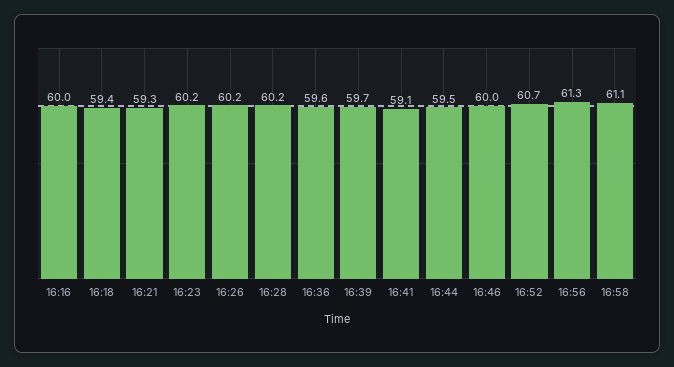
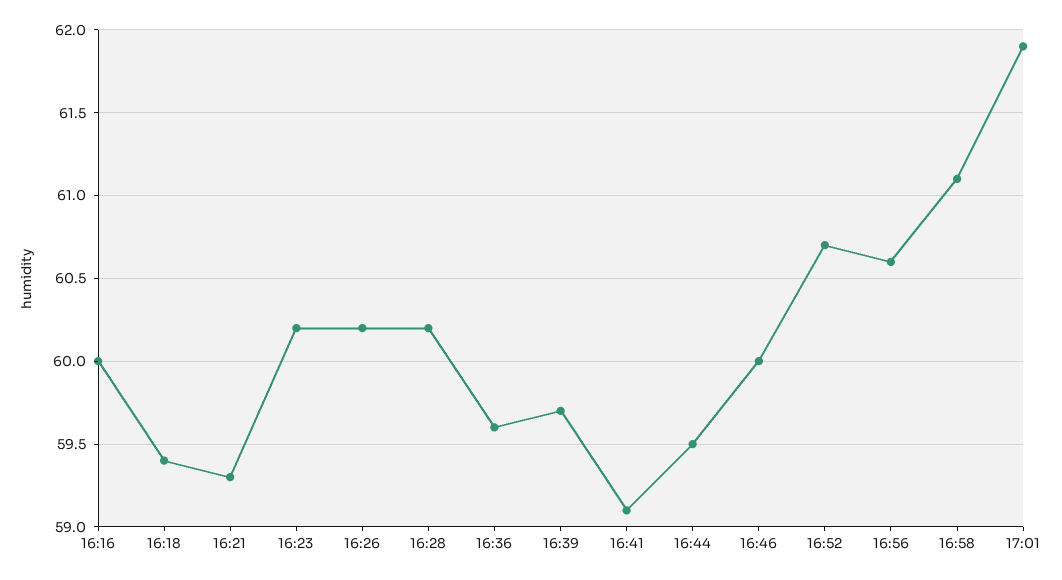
16:56: 61.3 -> 60.6
17:01: none -> 61.9

